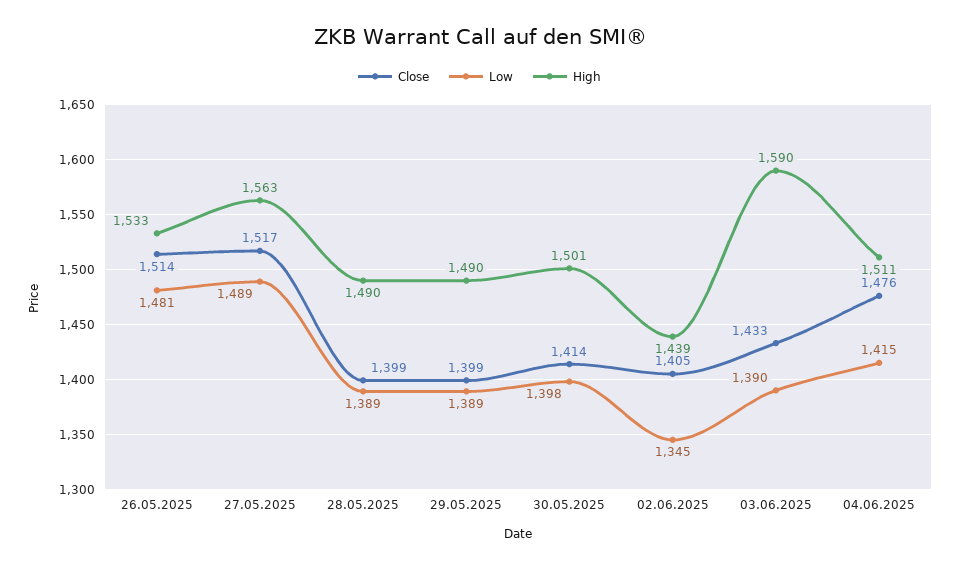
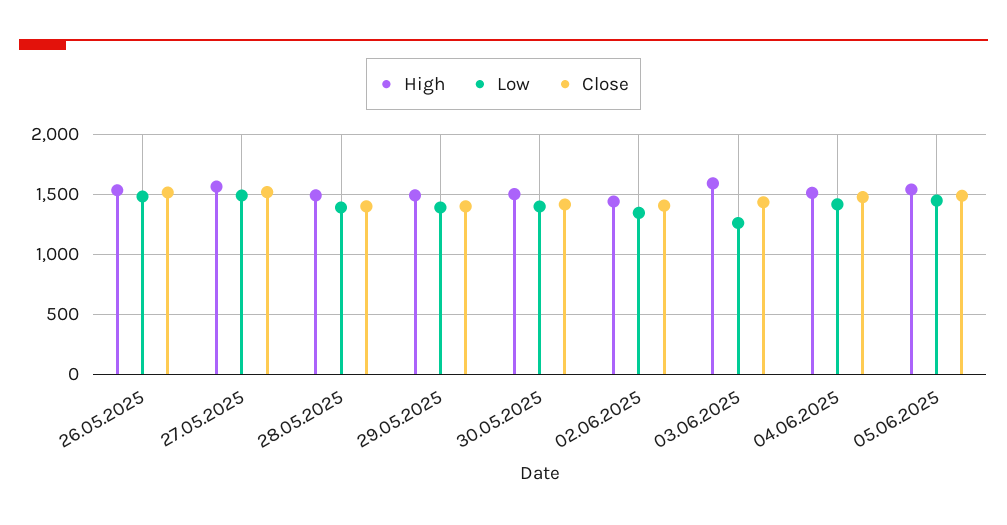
Low, 03.06.2025: 1390 -> 1250
High, 05.06.2025: none -> 1550
Low, 05.06.2025: none -> 1450
Close, 05.06.2025: none -> 1500

